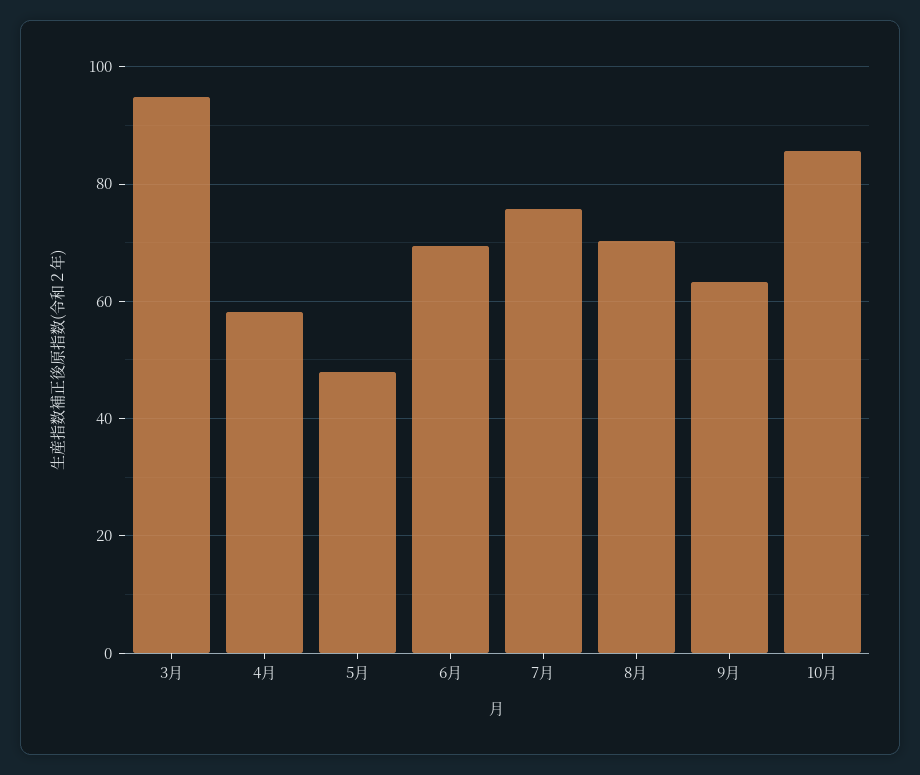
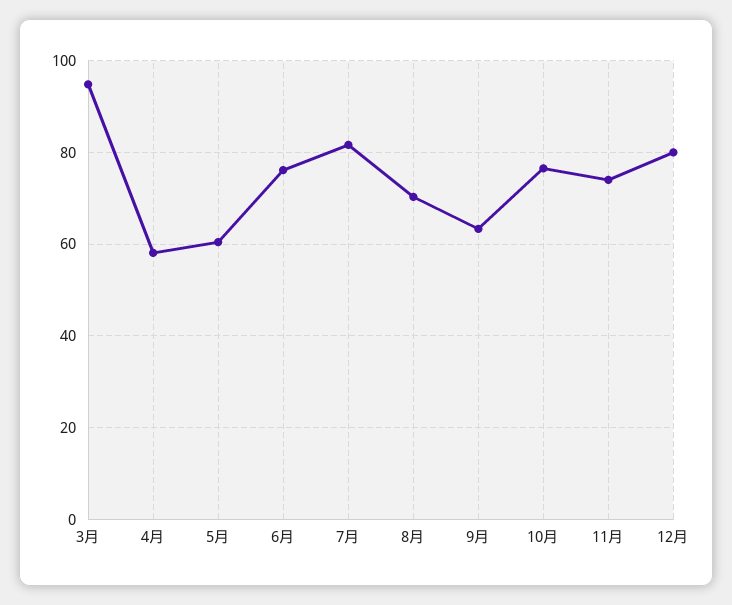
5月: 48 -> 60
6月: 70 -> 76
7月: 76 -> 82
10月: 86 -> 76
11月: none -> 74
12月: none -> 80

